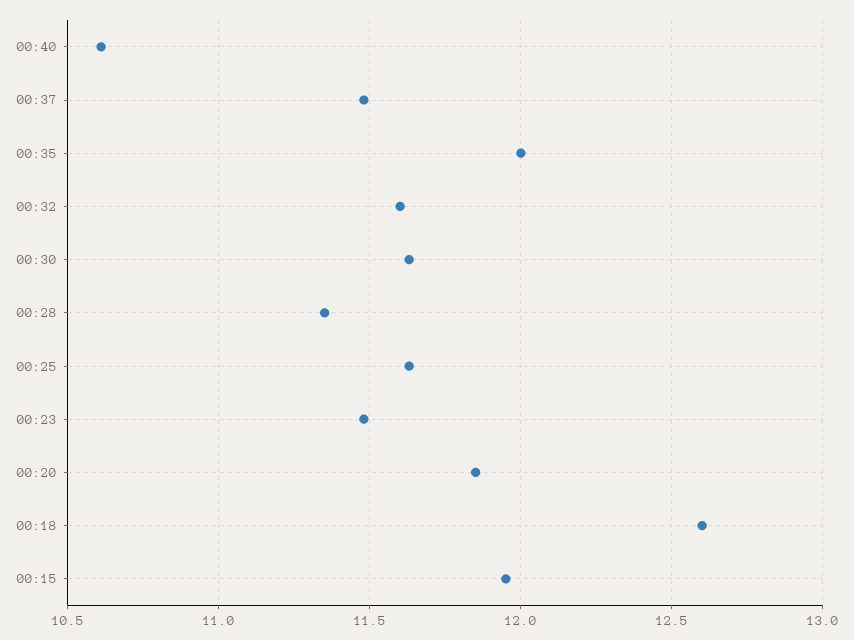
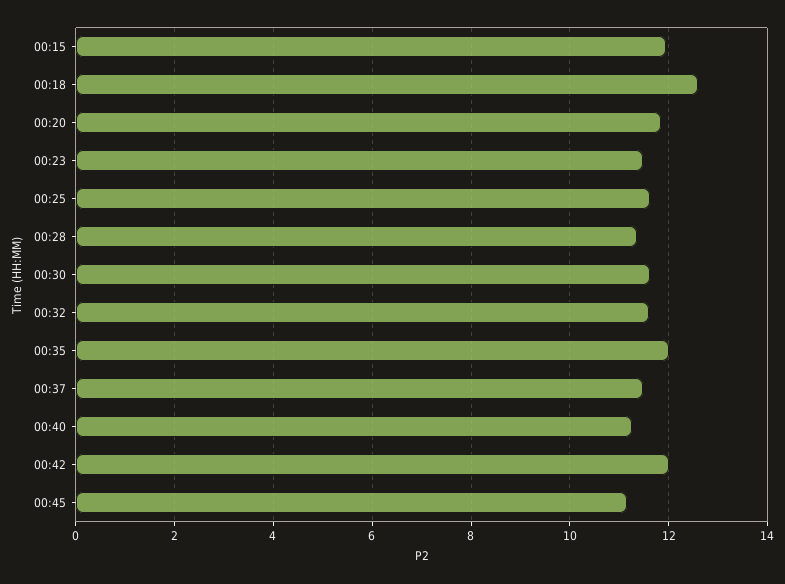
00:40: 10.6 -> 11.2
00:42: none -> 12
00:45: none -> 11.2

